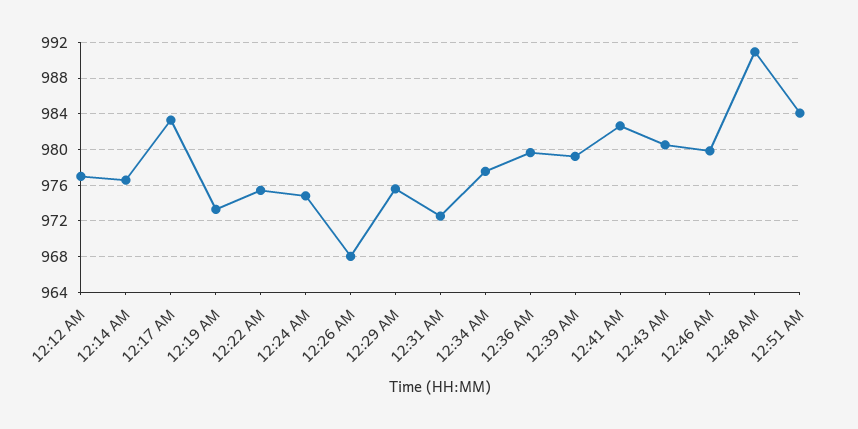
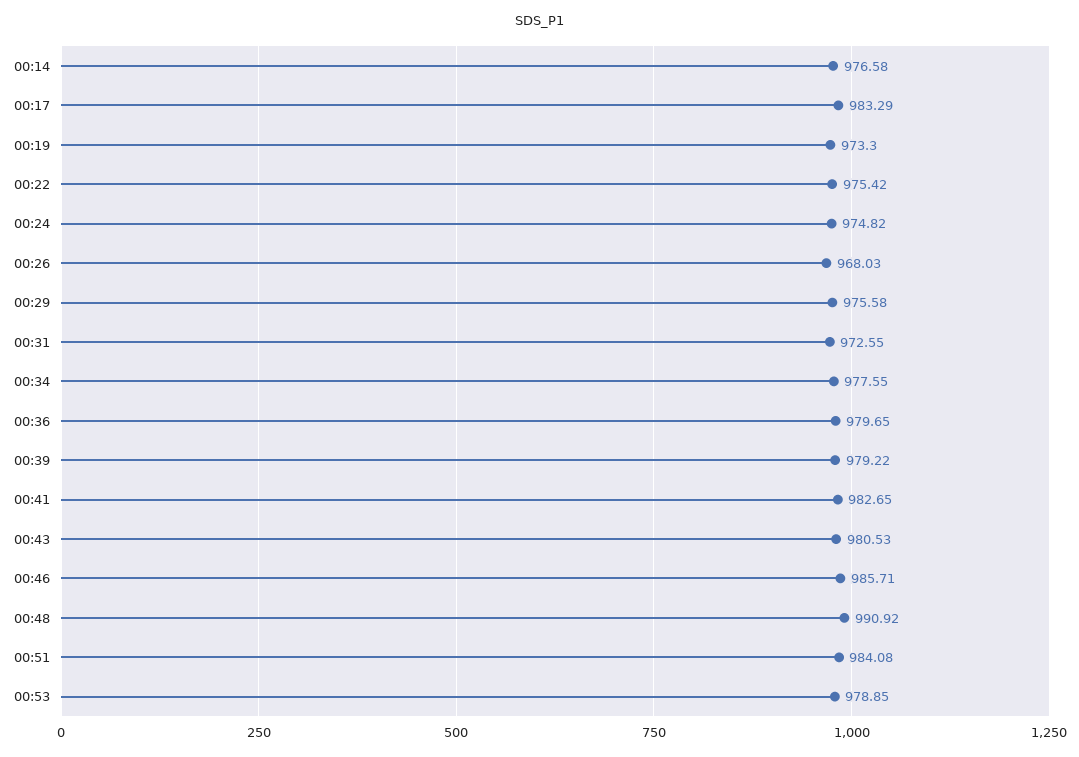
12:12 AM: 977 -> none
12:46 AM: 980 -> 985.71
00:53: none -> 978.85

